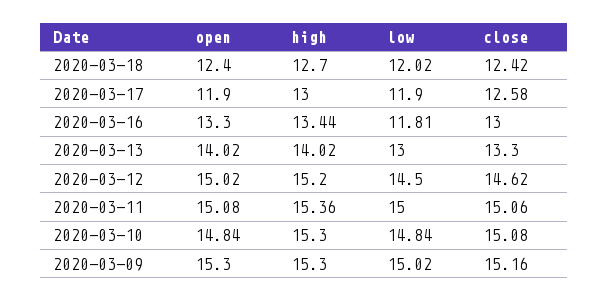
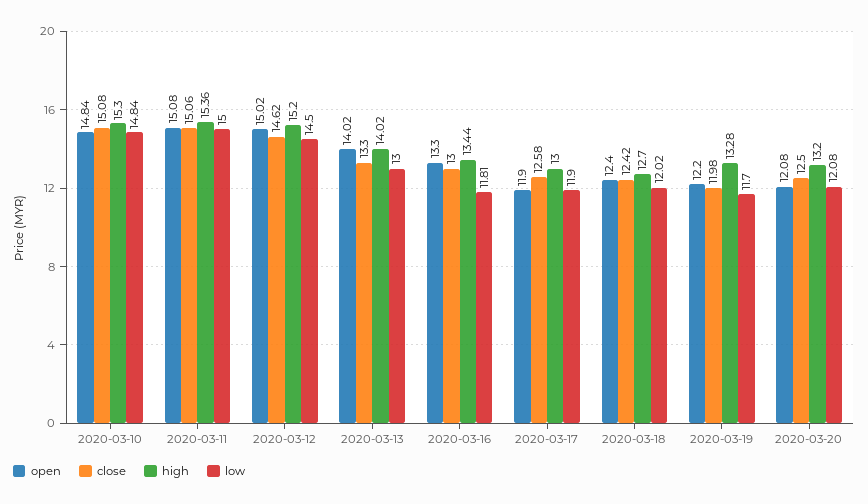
open, 2020-03-09: 15.3 -> none
high, 2020-03-09: 15.3 -> none
low, 2020-03-09: 15.02 -> none
close, 2020-03-09: 15.16 -> none
open, 2020-03-19: none -> 12.2
close, 2020-03-19: none -> 11.98
high, 2020-03-19: none -> 13.28
low, 2020-03-19: none -> 11.7
open, 2020-03-20: none -> 12.08
close, 2020-03-20: none -> 12.5
high, 2020-03-20: none -> 13.2
low, 2020-03-20: none -> 12.08

